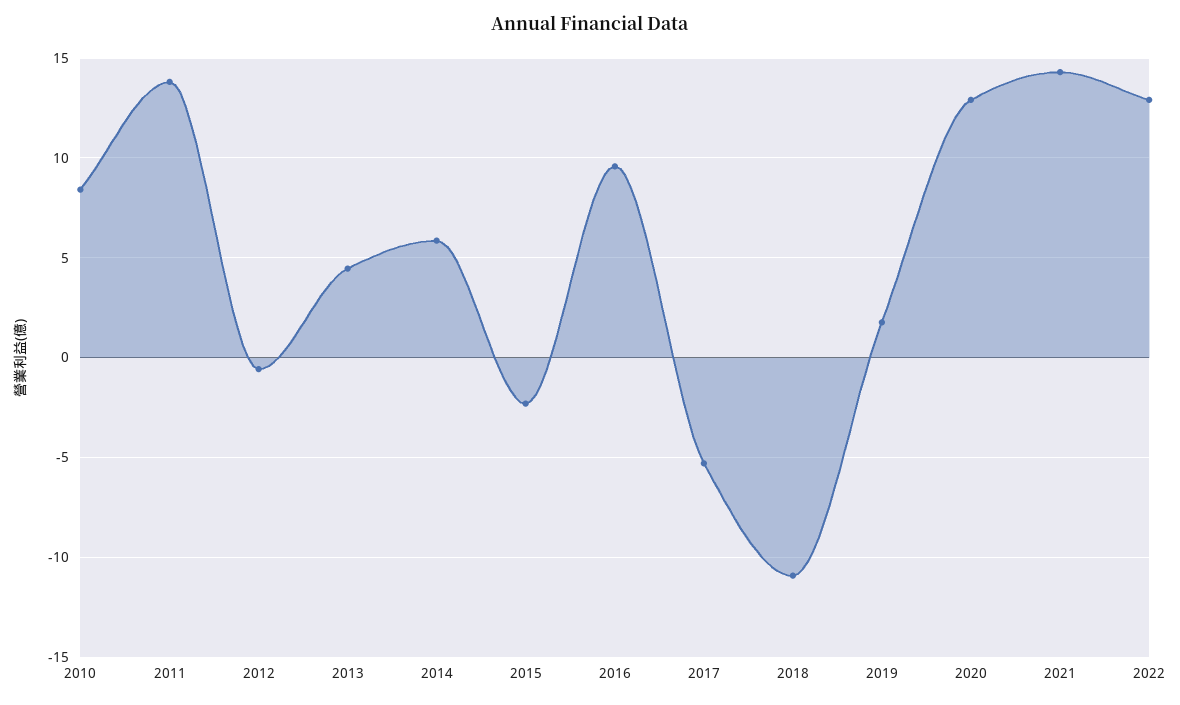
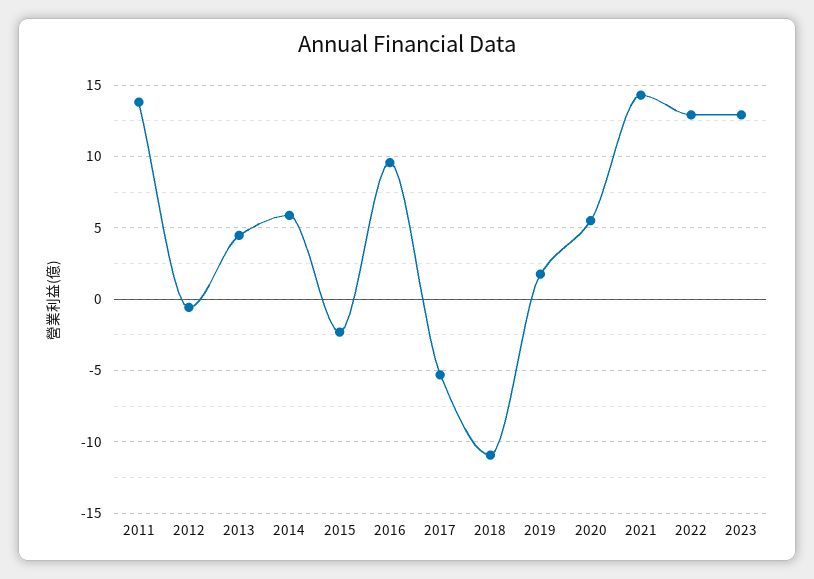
2010: 8.5 -> none
2020: 13 -> 5.5
2023: none -> 13

